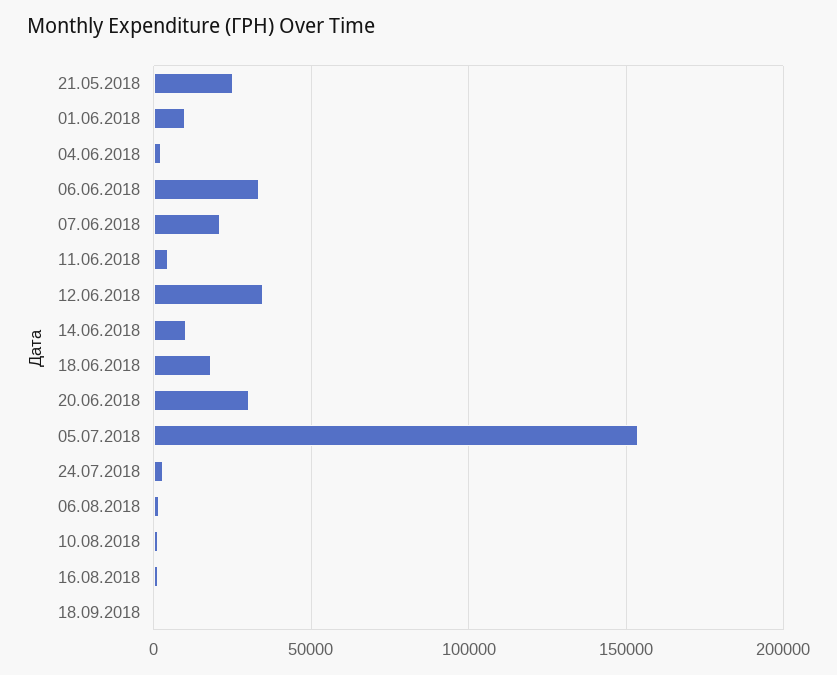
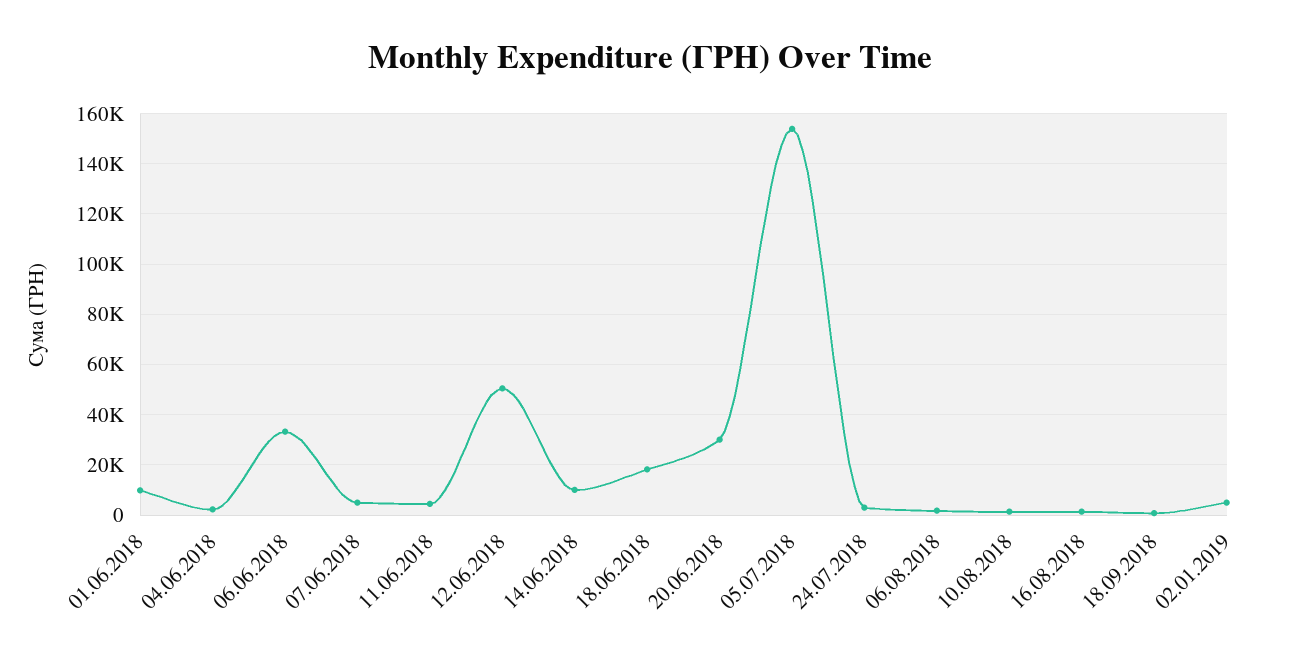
21.05.2018: 25000 -> none
07.06.2018: 20000 -> 5000
12.06.2018: 35000 -> 50000
02.01.2019: none -> 5000

